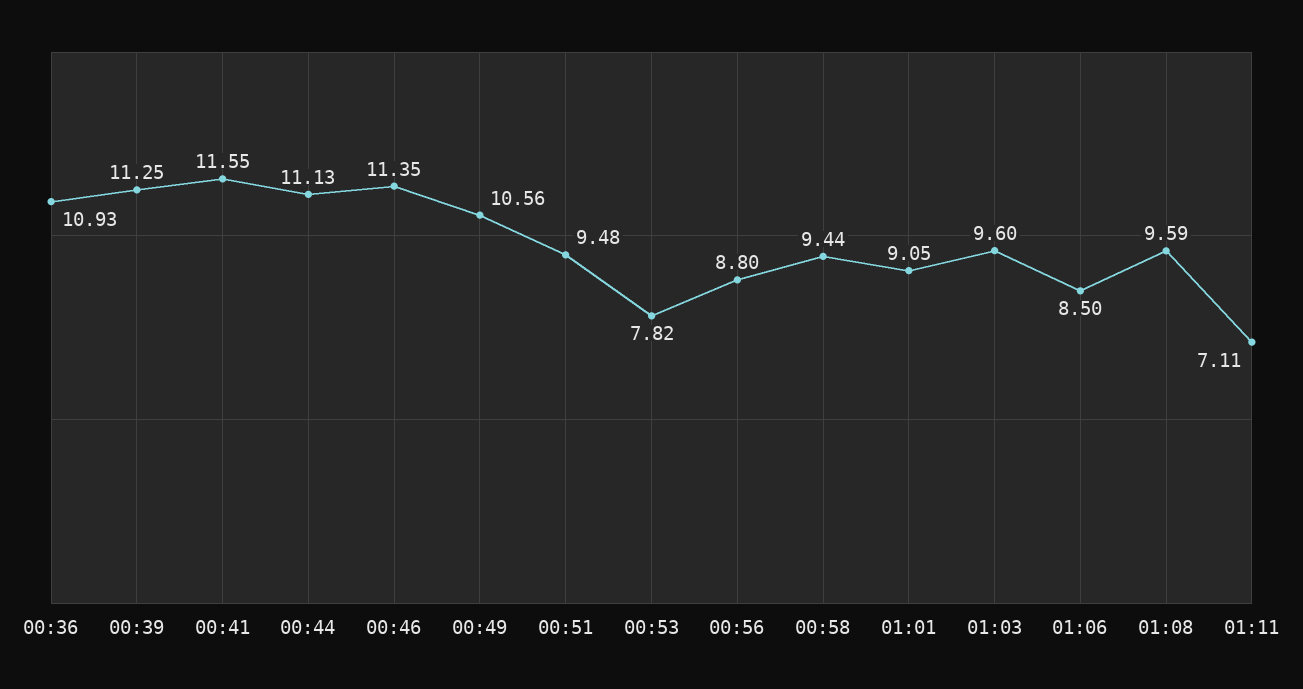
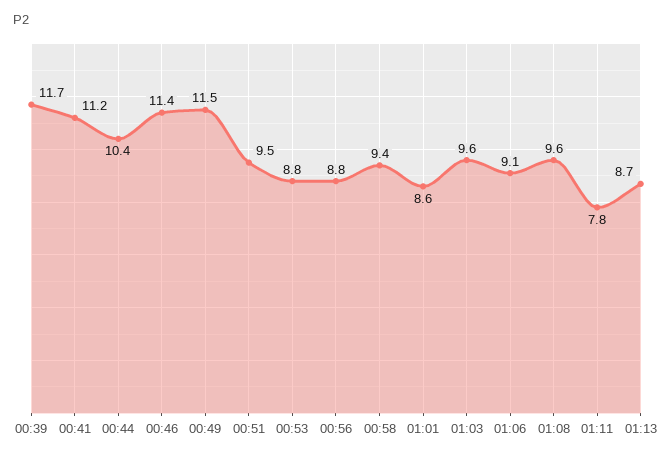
00:36: 10.93 -> none
00:39: 11.25 -> 11.7
00:41: 11.55 -> 11.2
00:44: 11.13 -> 10.4
00:49: 10.56 -> 11.5
00:53: 7.82 -> 8.8
01:01: 9.05 -> 8.6
01:06: 8.5 -> 9.1
01:11: 7.11 -> 7.8
01:13: none -> 8.7

